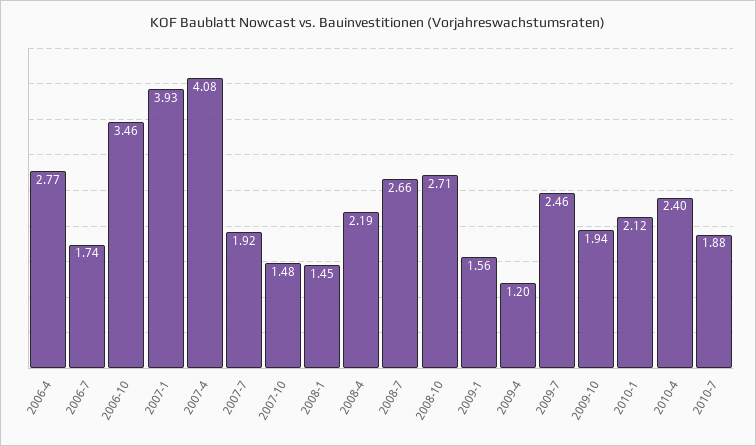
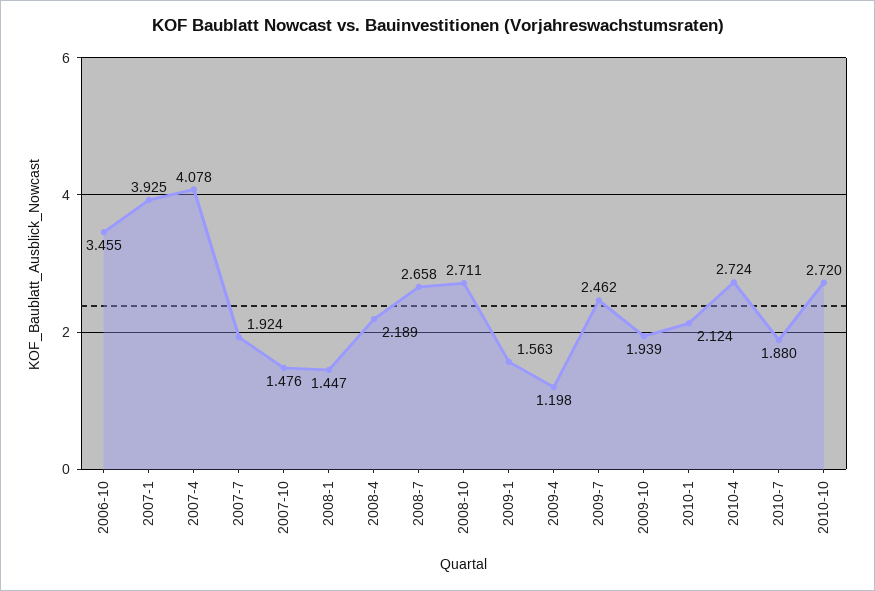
2006-4: 2.77 -> none
2006-7: 1.74 -> none
2010-4: 2.4 -> 2.724
2010-10: none -> 2.72

